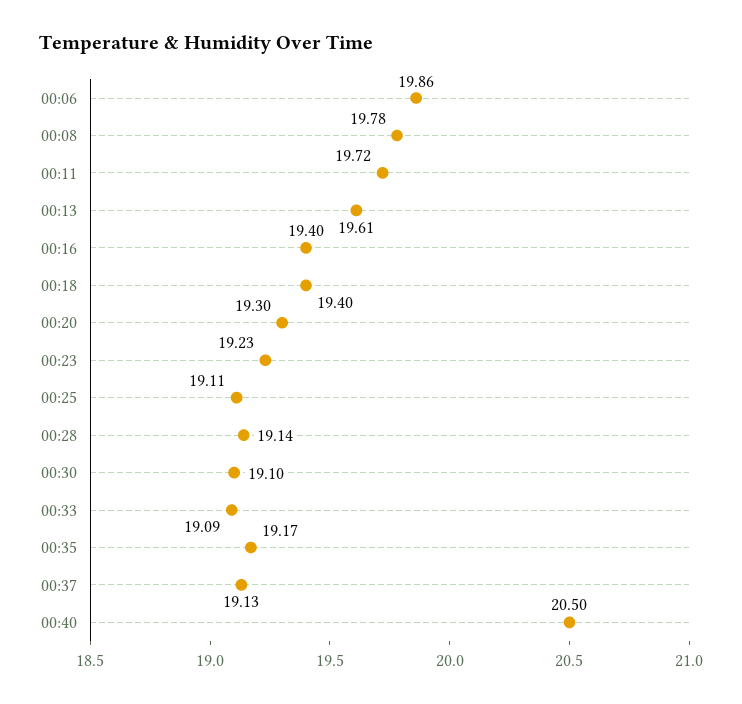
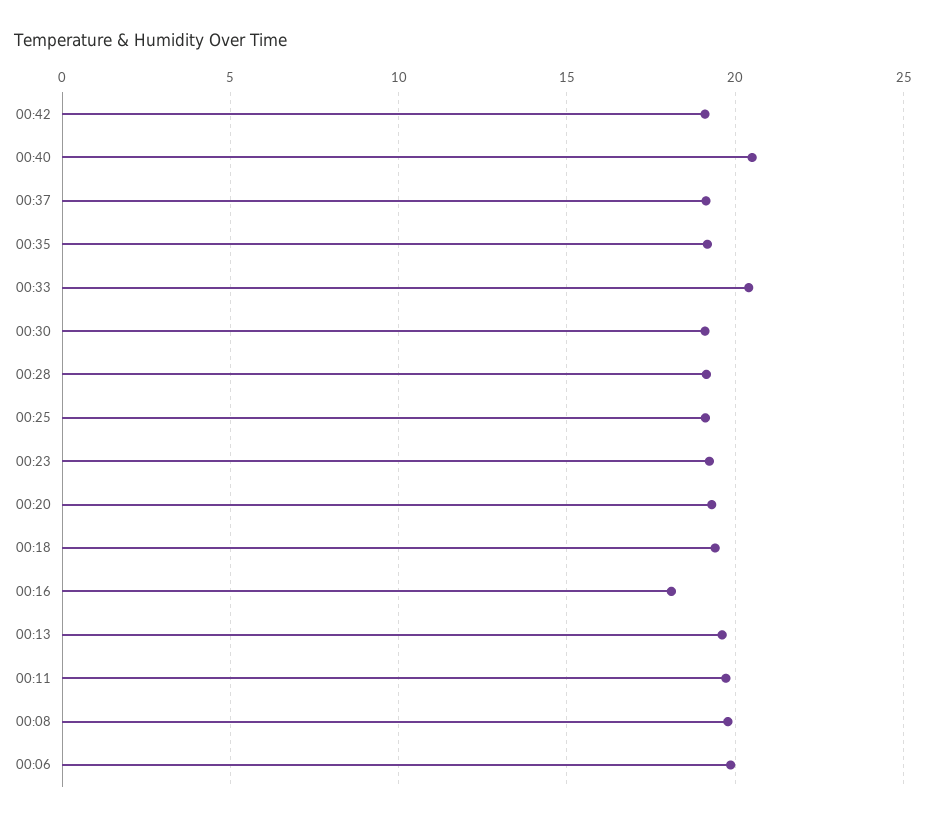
00:16: 19.4 -> 18
00:33: 19.09 -> 20.5
00:42: none -> 19

